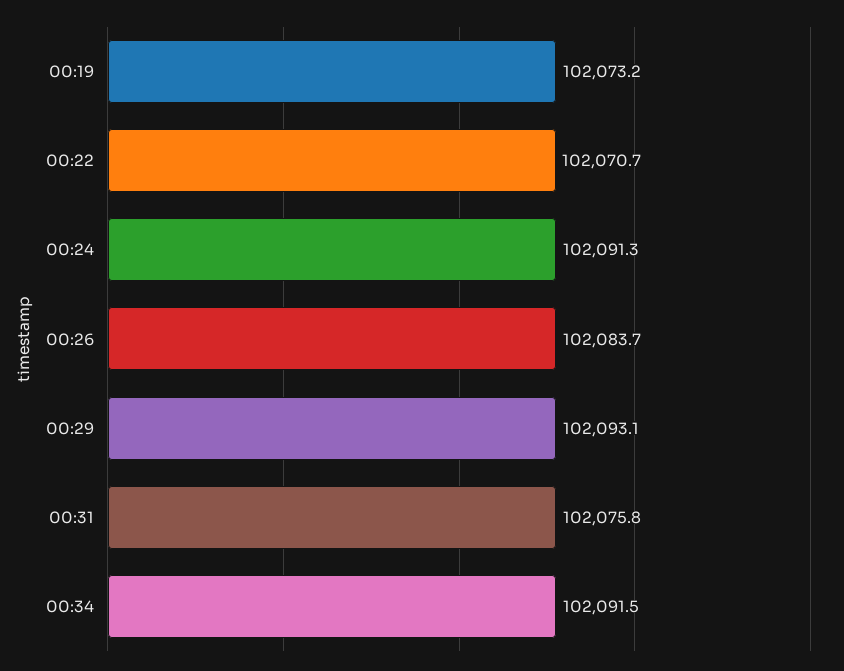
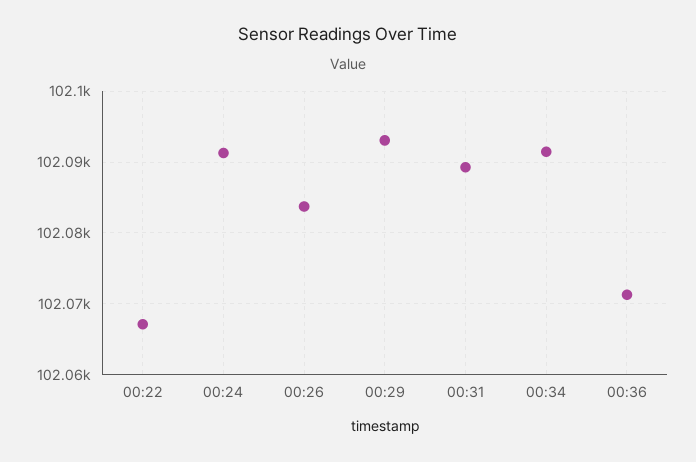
00:19: 102073.2 -> none
00:22: 102070.7 -> 102067
00:31: 102075.8 -> 102089
00:36: none -> 102071

